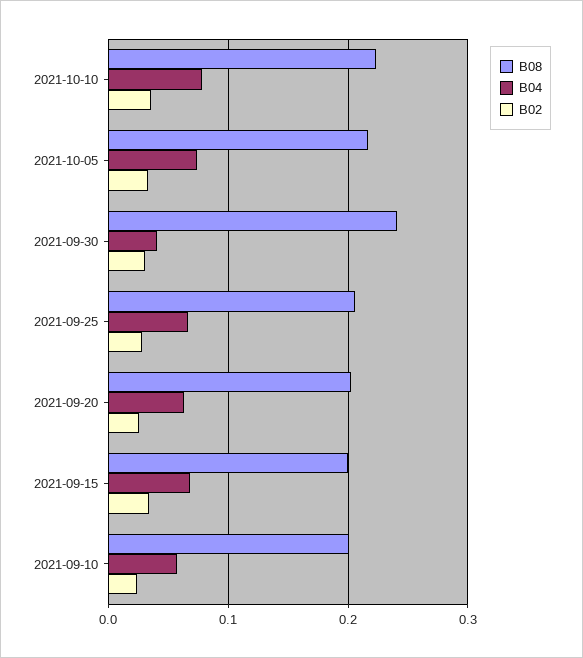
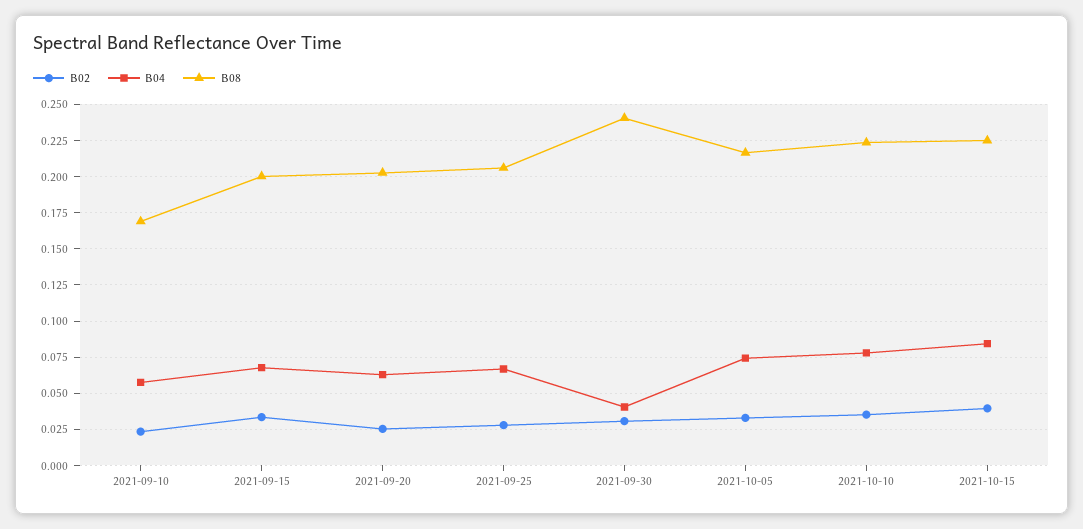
B08, 2021-09-10: 0.2 -> 0.17
B02, 2021-10-15: none -> 0.04
B04, 2021-10-15: none -> 0.085
B08, 2021-10-15: none -> 0.225

